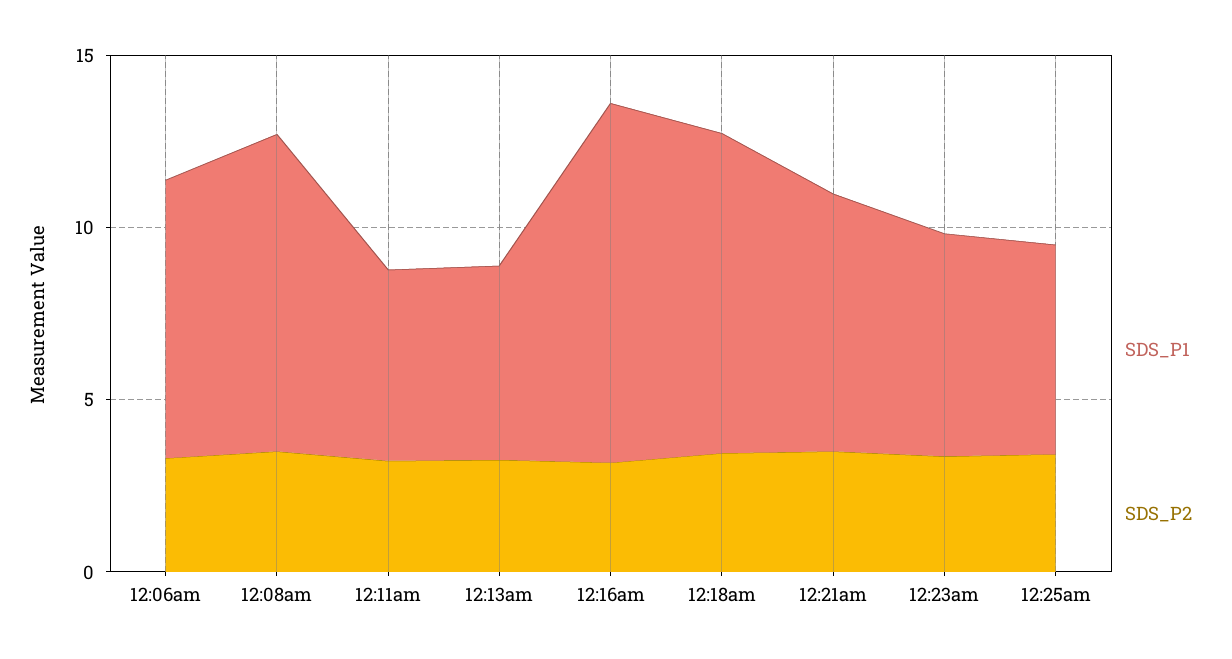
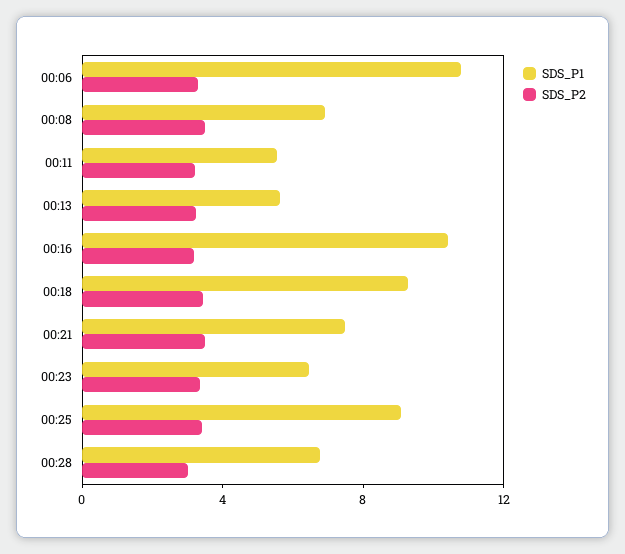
SDS_P1, 12:06am: 8 -> 11
SDS_P1, 12:08am: 9 -> 7
SDS_P1, 12:25am: 6 -> 9
SDS_P1, 00:28: none -> 7
SDS_P2, 00:28: none -> 3

